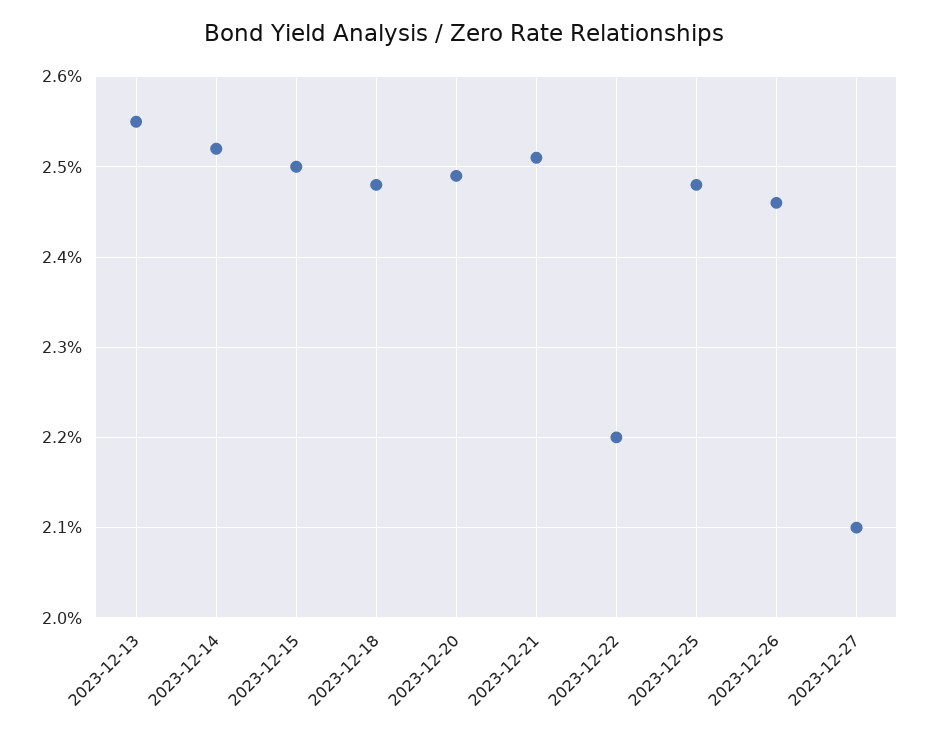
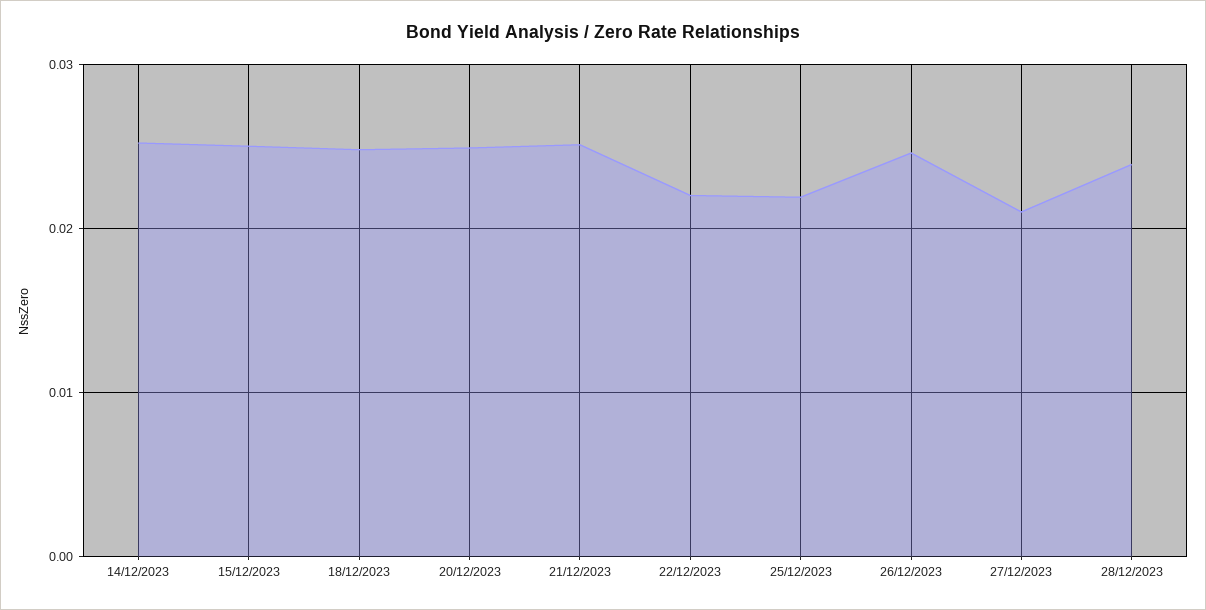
2023-12-13: 0.0255 -> none
2023-12-25: 0.0248 -> 0.022
28/12/2023: none -> 0.024

